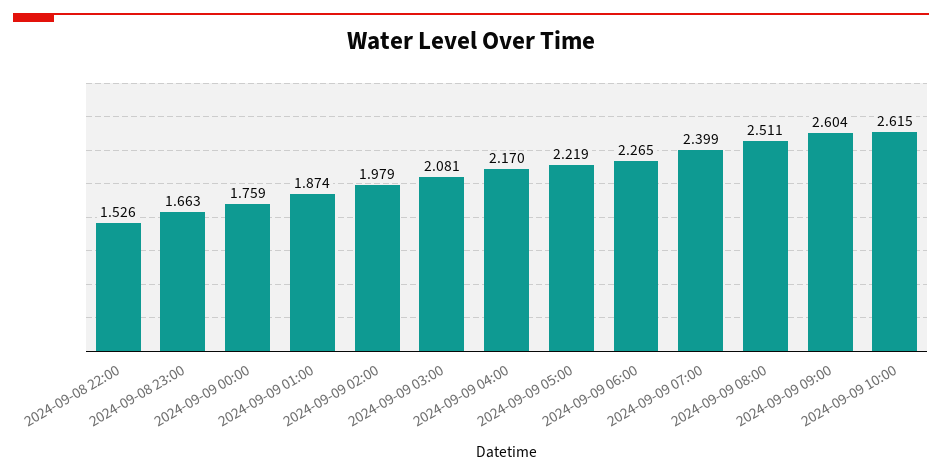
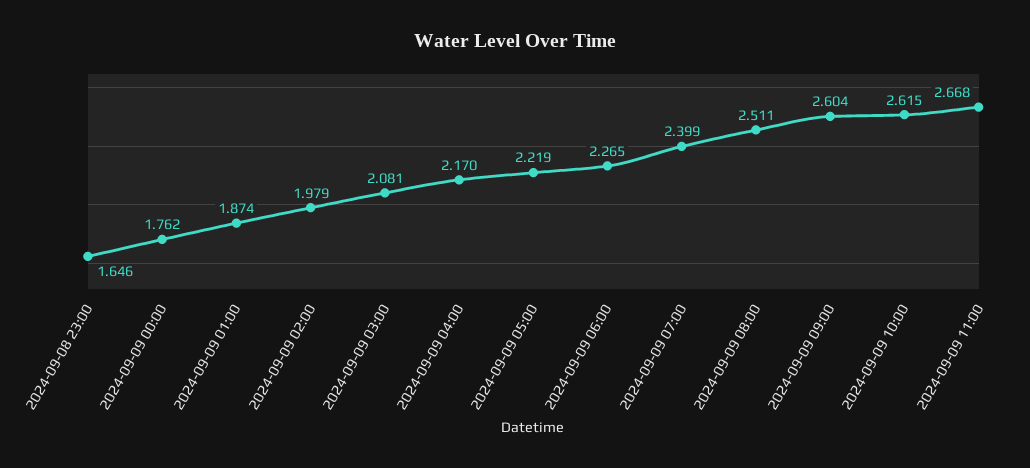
2024-09-08 22:00: 1.526 -> none
2024-09-08 23:00: 1.663 -> 1.646
2024-09-09 00:00: 1.759 -> 1.762
2024-09-09 11:00: none -> 2.668

